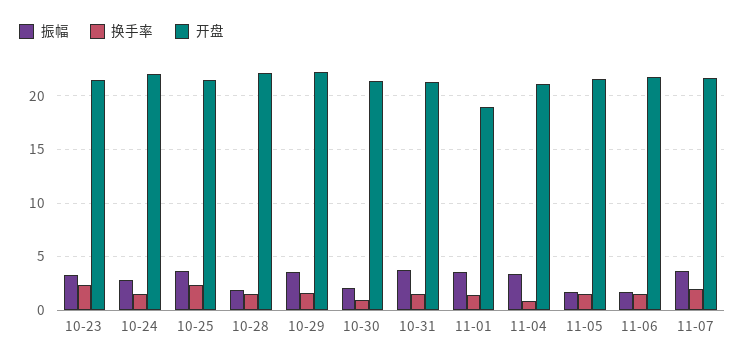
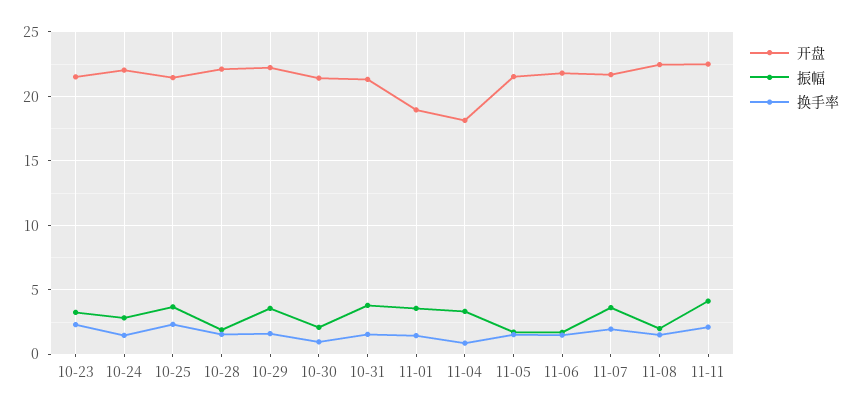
开盘, 11-04: 21 -> 18
开盘, 11-08: none -> 22.5
振幅, 11-08: none -> 2
换手率, 11-08: none -> 1.5
开盘, 11-11: none -> 22.5
振幅, 11-11: none -> 4
换手率, 11-11: none -> 2

